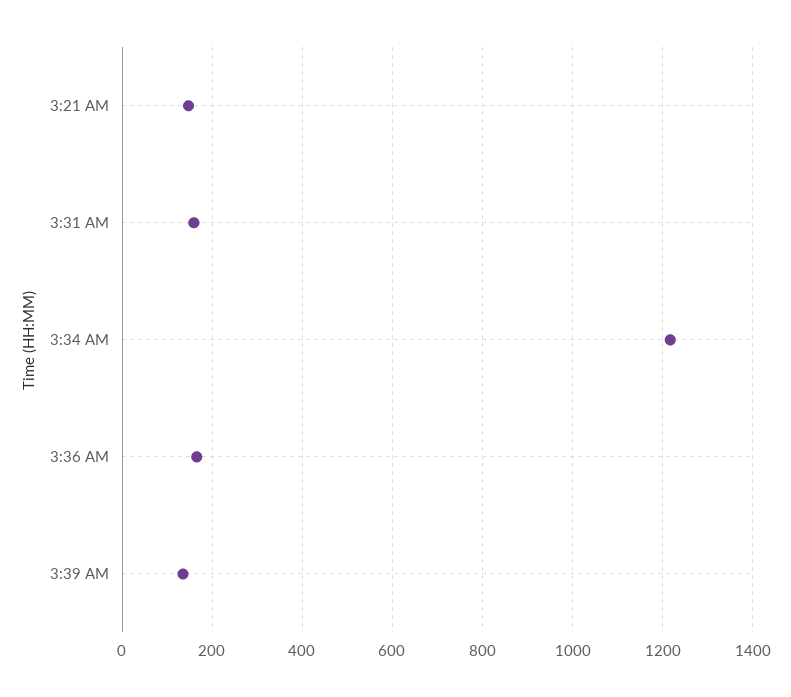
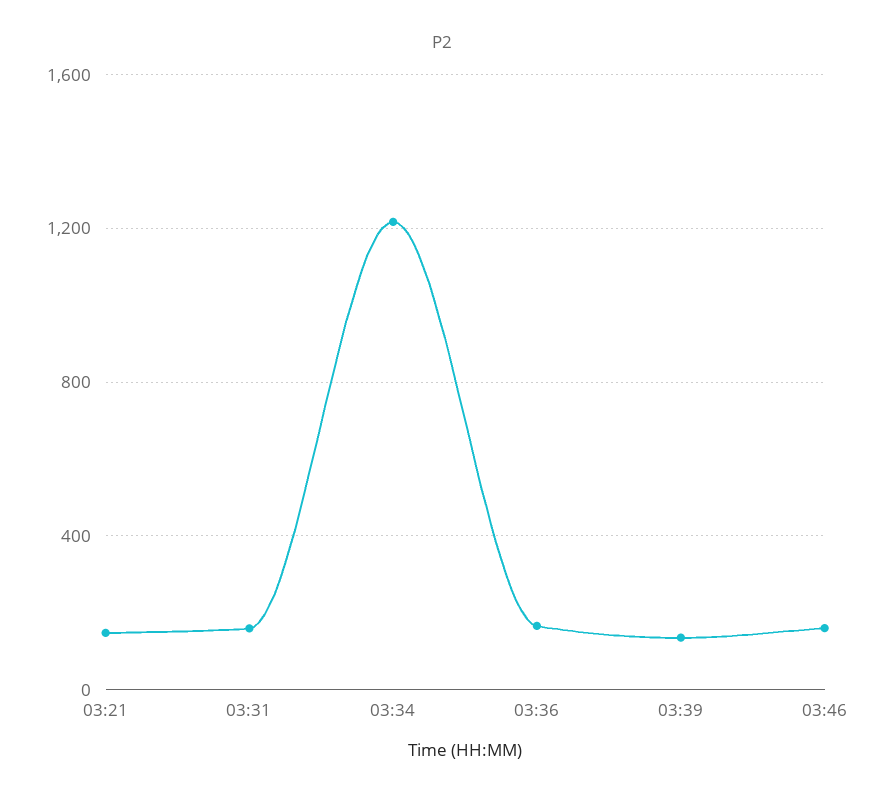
03:46: none -> 150

